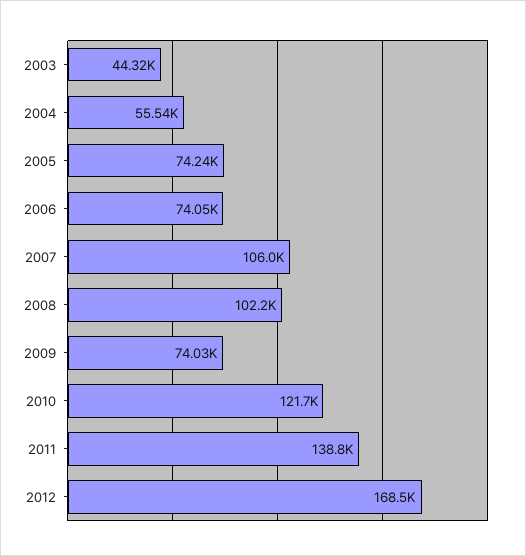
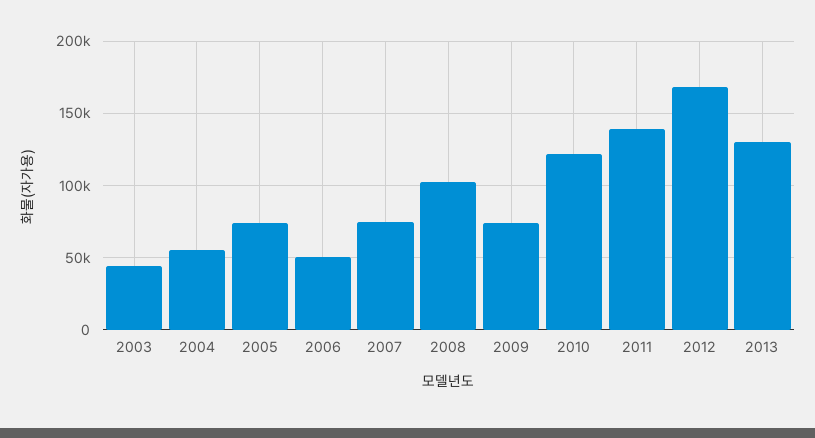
2006: 74050 -> 50000
2007: 106000 -> 75000
2013: none -> 130000

